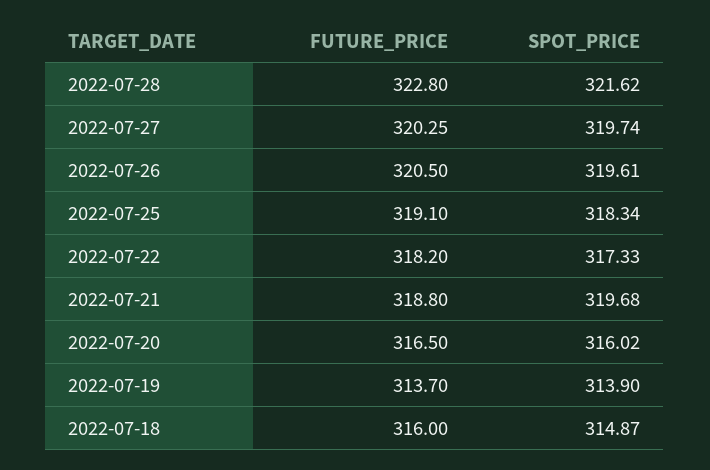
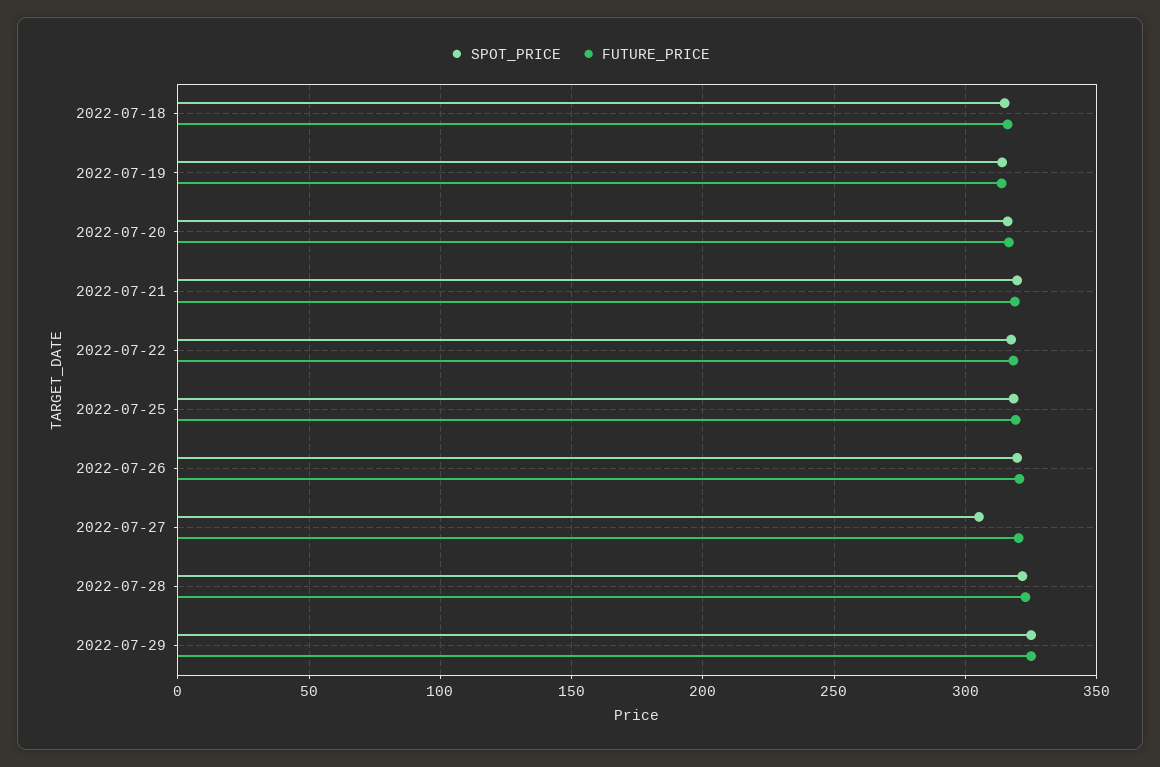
SPOT_PRICE, 2022-07-27: 319.74 -> 305
SPOT_PRICE, 2022-07-29: none -> 325
FUTURE_PRICE, 2022-07-29: none -> 325

